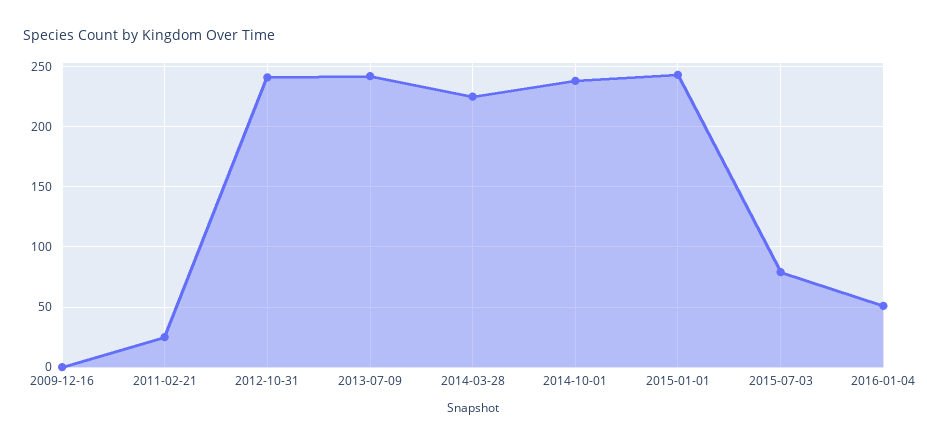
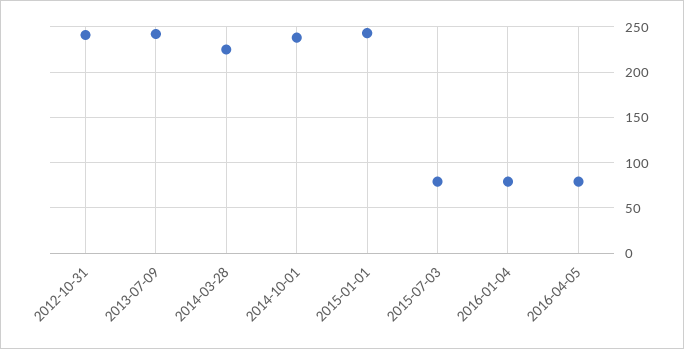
2009-12-16: 0 -> none
2011-02-21: 25 -> none
2016-01-04: 50 -> 80
2016-04-05: none -> 80

